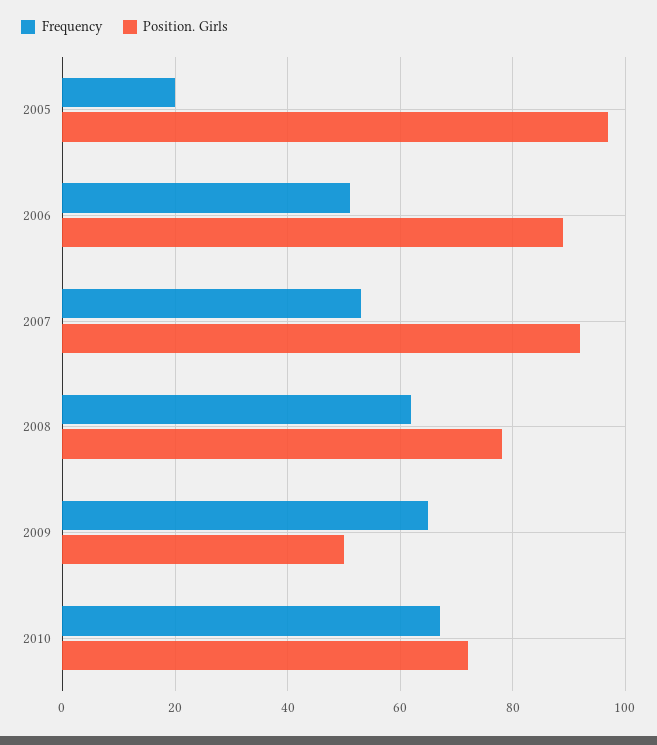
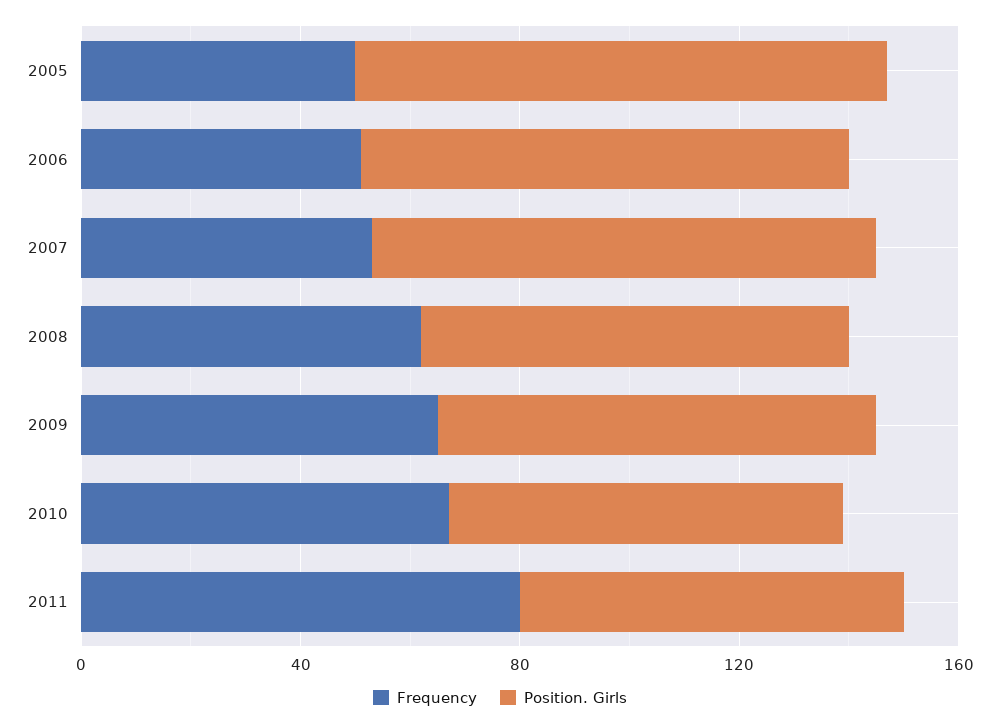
Frequency, 2005: 20 -> 50
Position. Girls, 2009: 50 -> 80
Frequency, 2011: none -> 80
Position. Girls, 2011: none -> 70

